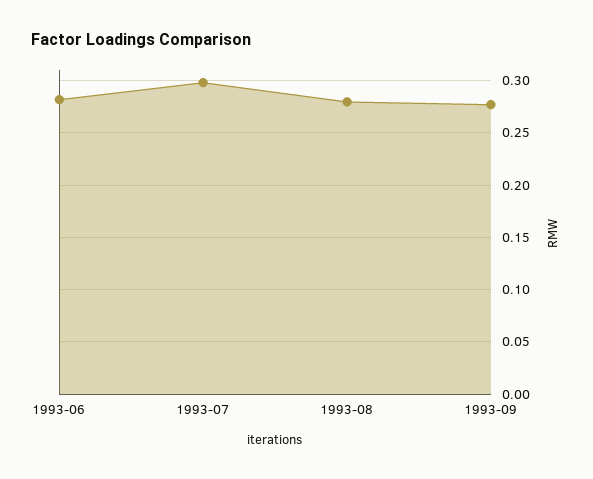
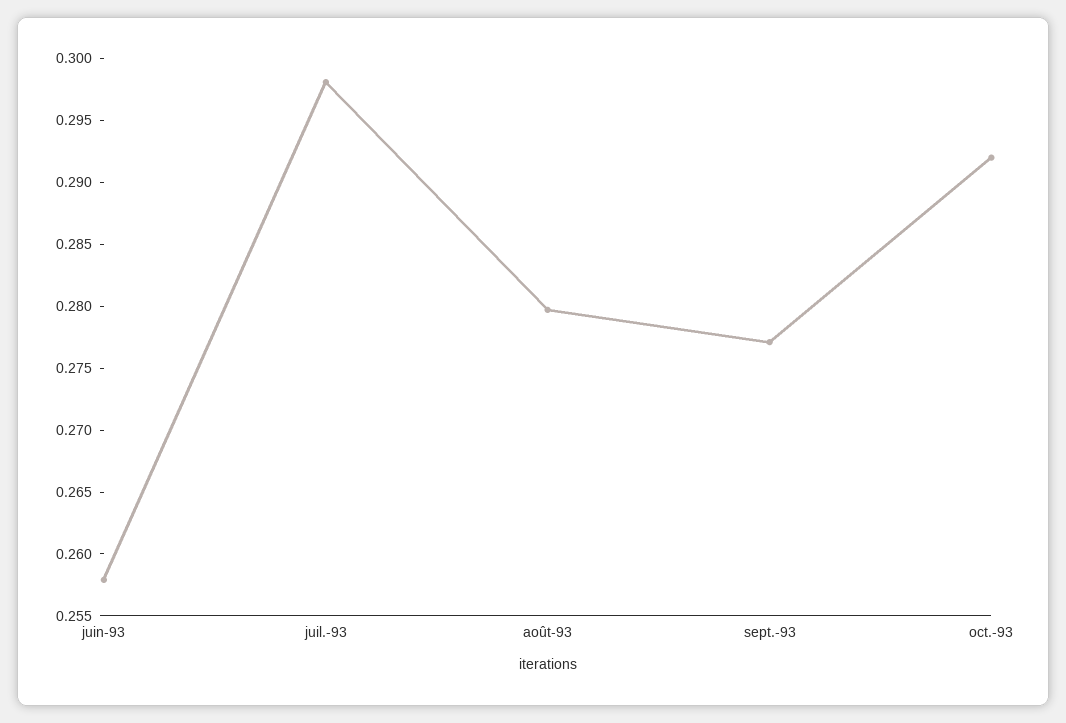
1993-06: 0.28 -> 0.258
oct.-93: none -> 0.292

